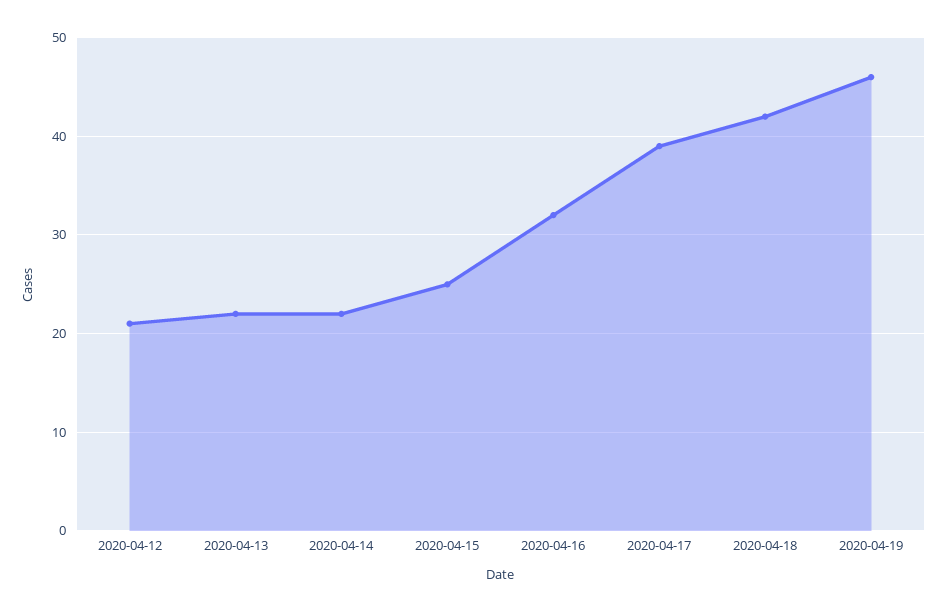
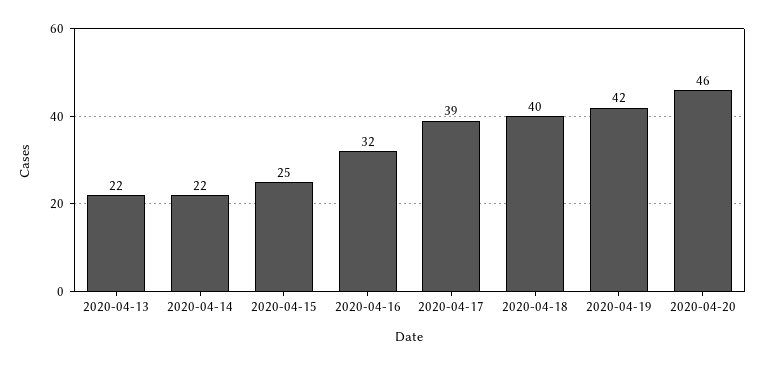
2020-04-12: 21 -> none
2020-04-18: 42 -> 40
2020-04-19: 46 -> 42
2020-04-20: none -> 46

